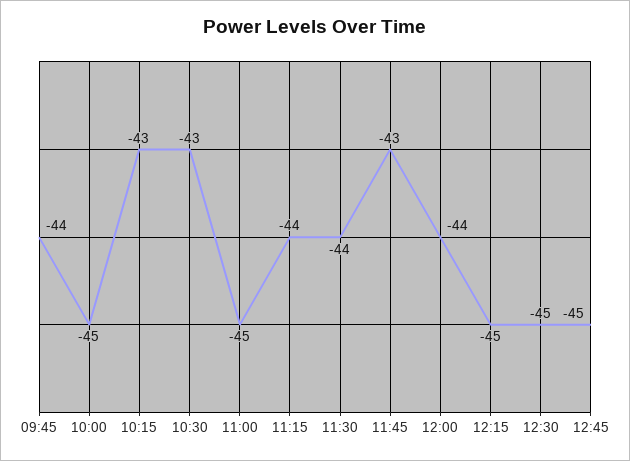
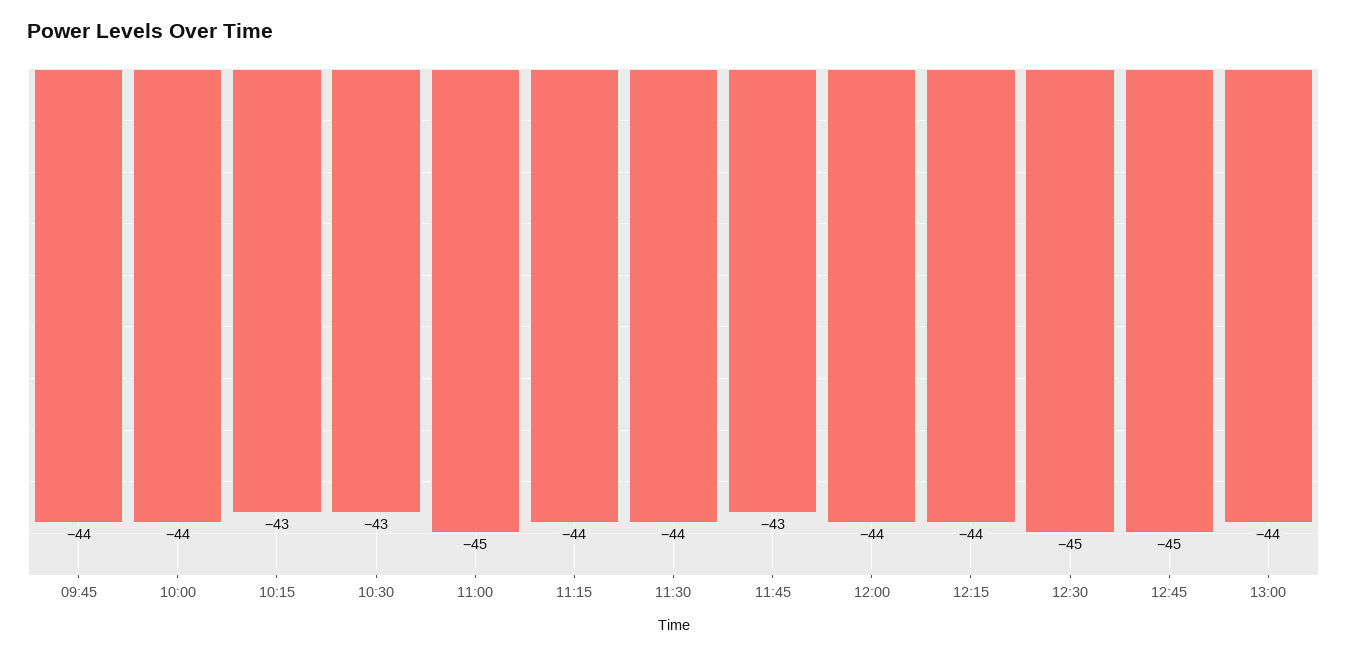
10:00: -45 -> -44
12:15: -45 -> -44
13:00: none -> -44

